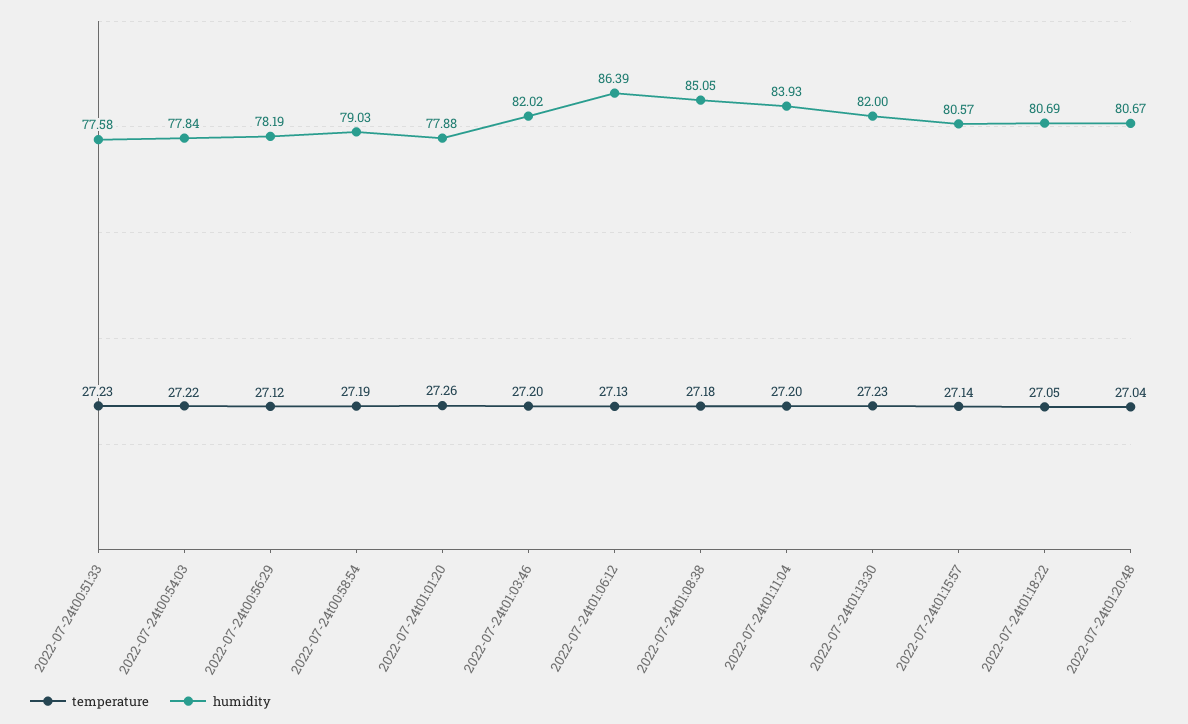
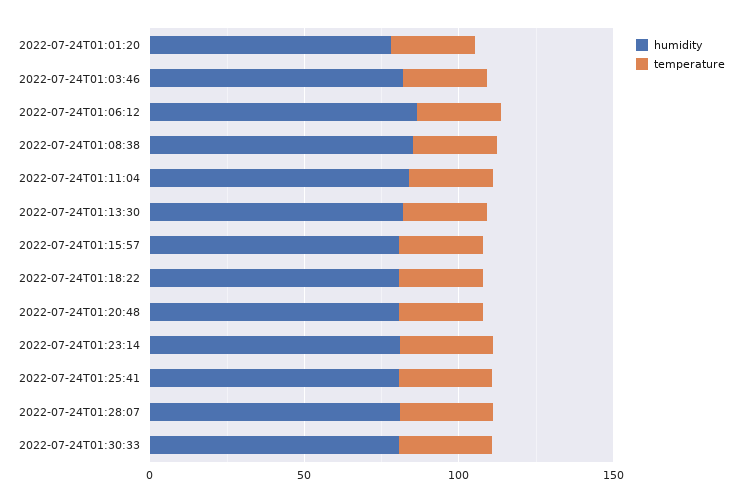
temperature, 2022-07-24t00:51:33: 27.23 -> none
humidity, 2022-07-24t00:51:33: 77.58 -> none
temperature, 2022-07-24t00:54:03: 27.22 -> none
humidity, 2022-07-24t00:54:03: 77.84 -> none
temperature, 2022-07-24t00:56:29: 27.12 -> none
humidity, 2022-07-24t00:56:29: 78.19 -> none
temperature, 2022-07-24t00:58:54: 27.19 -> none
humidity, 2022-07-24t00:58:54: 79.03 -> none
humidity, 2022-07-24T01:23:14: none -> 80
temperature, 2022-07-24T01:23:14: none -> 30
humidity, 2022-07-24T01:25:41: none -> 80
temperature, 2022-07-24T01:25:41: none -> 30
humidity, 2022-07-24T01:28:07: none -> 80
temperature, 2022-07-24T01:28:07: none -> 30
humidity, 2022-07-24T01:30:33: none -> 80
temperature, 2022-07-24T01:30:33: none -> 30

